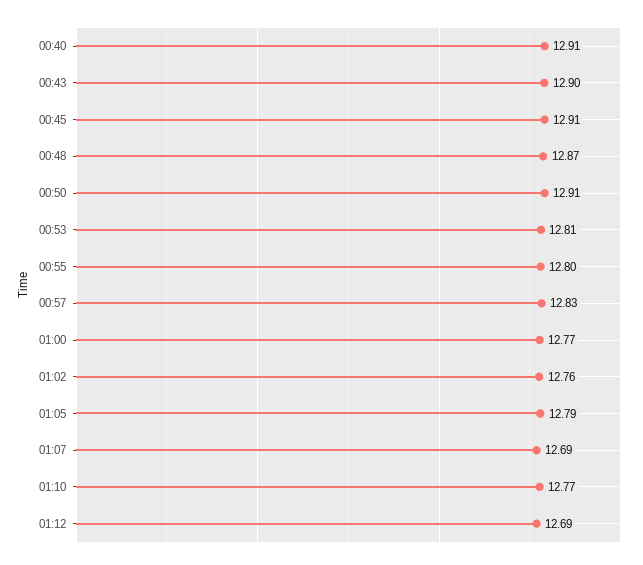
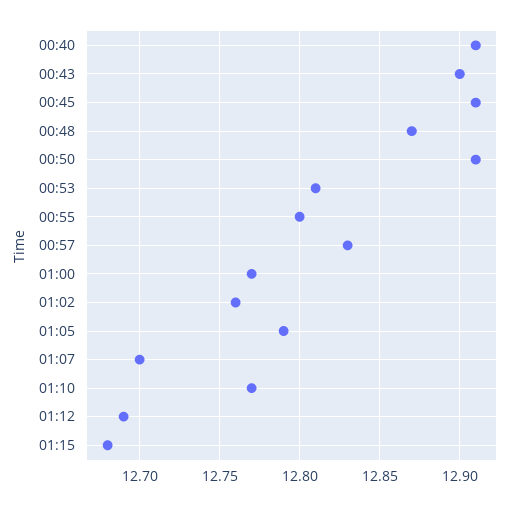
01:07: 12.69 -> 12.7
01:15: none -> 12.68

